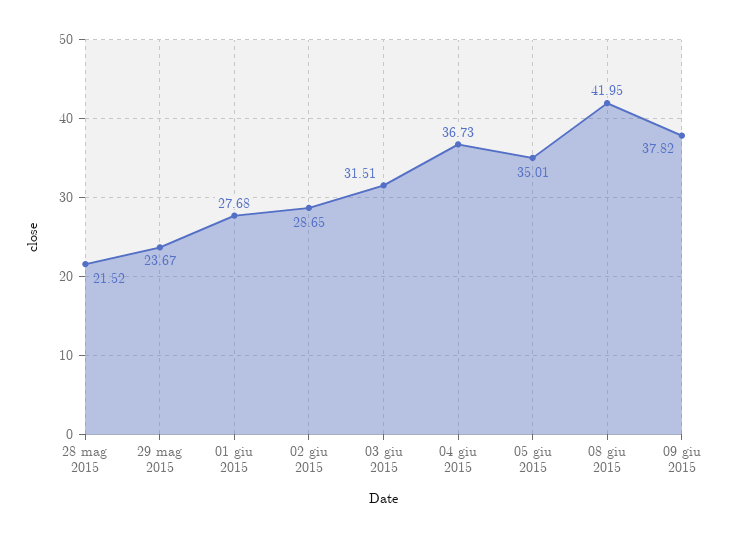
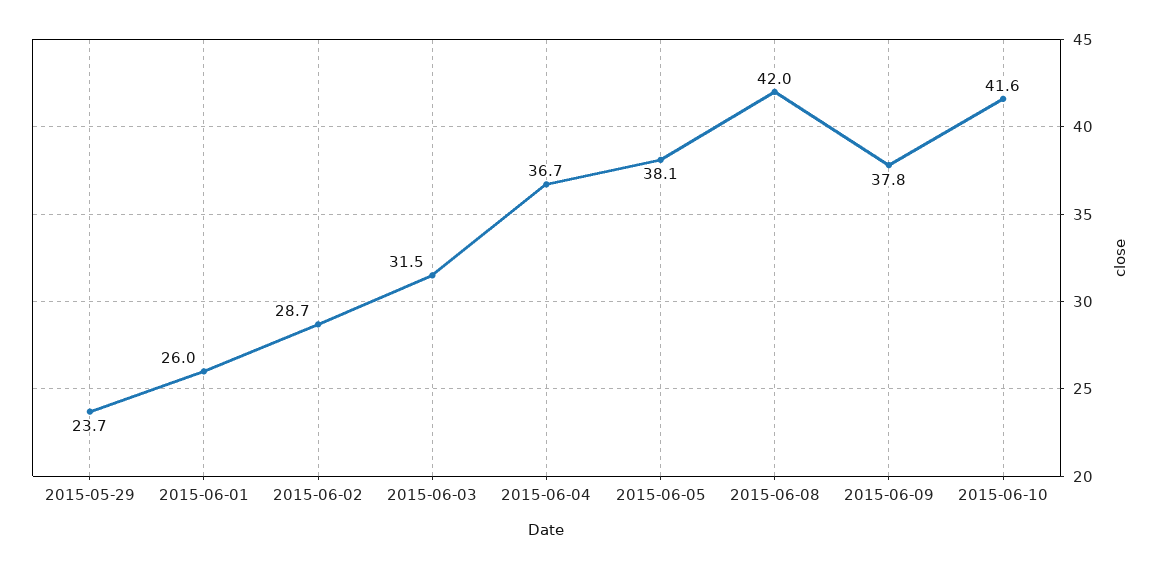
28 mag 2015: 21.52 -> none
01 giu 2015: 27.68 -> 26
05 giu 2015: 35.01 -> 38.1
2015-06-10: none -> 41.6

